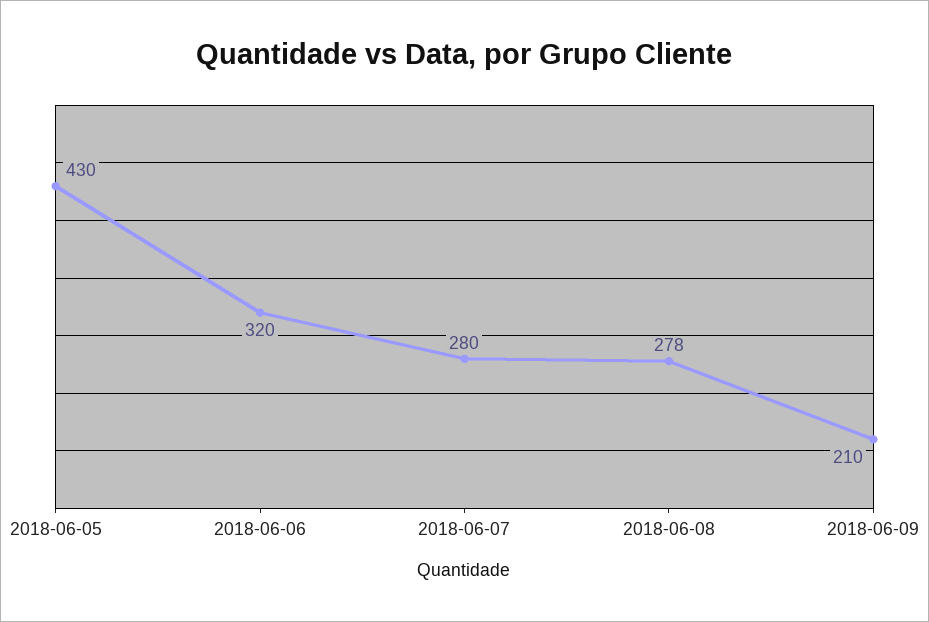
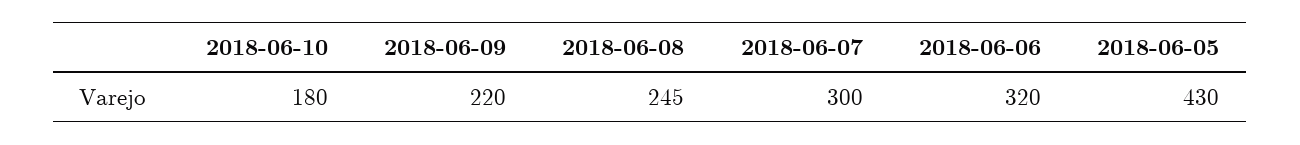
2018-06-07: 280 -> 300
2018-06-08: 278 -> 245
2018-06-09: 210 -> 220
2018-06-10: none -> 180

